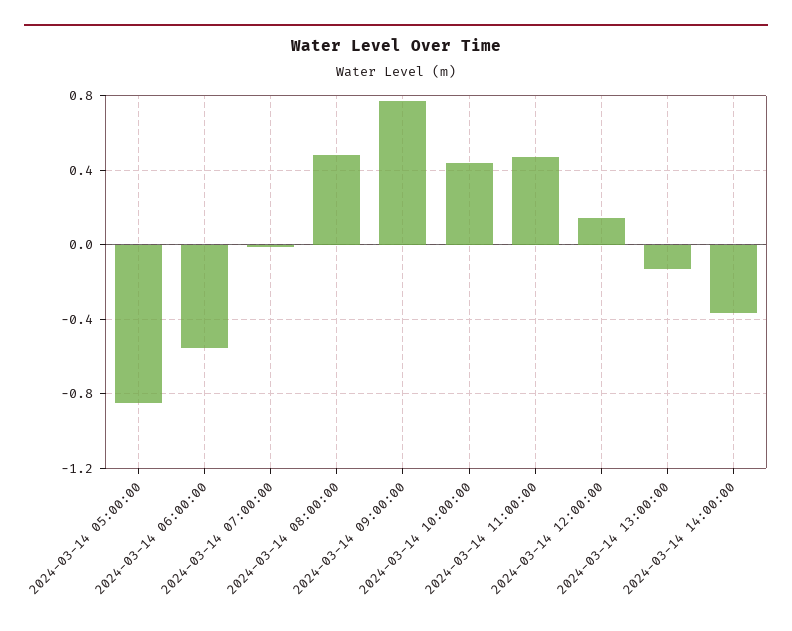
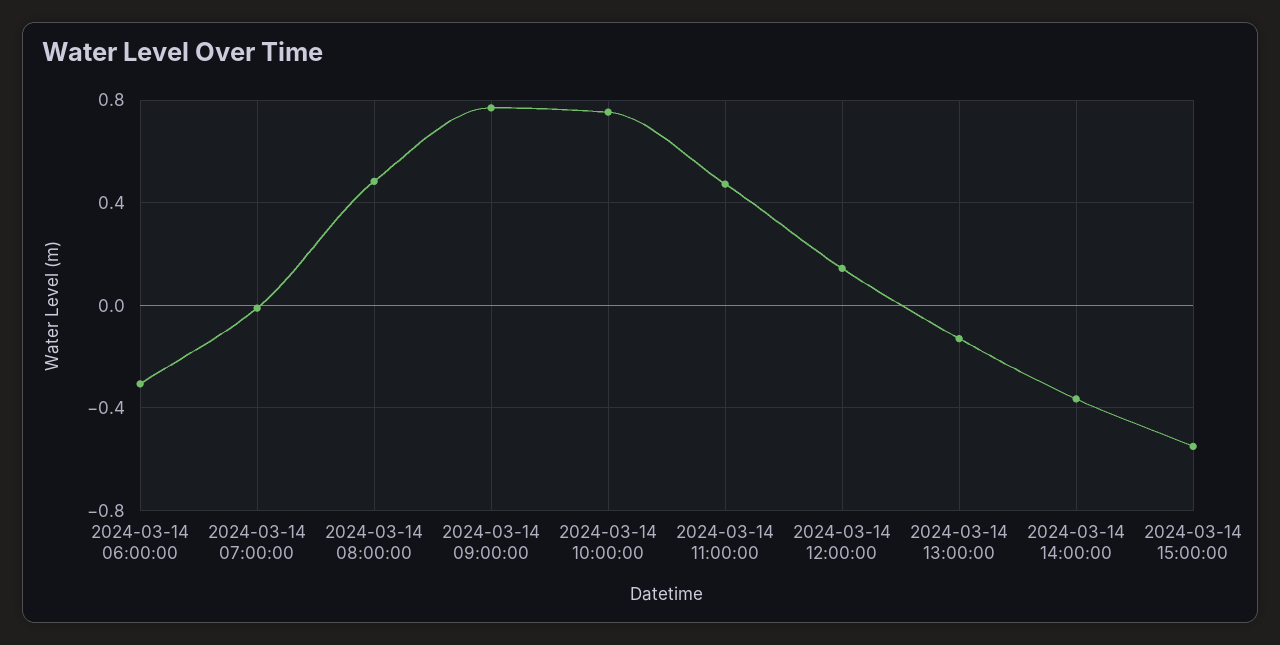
2024-03-14 05:00:00: -0.85 -> none
2024-03-14 06:00:00: -0.55 -> -0.3
2024-03-14 10:00:00: 0.45 -> 0.75
2024-03-14 15:00:00: none -> -0.55

